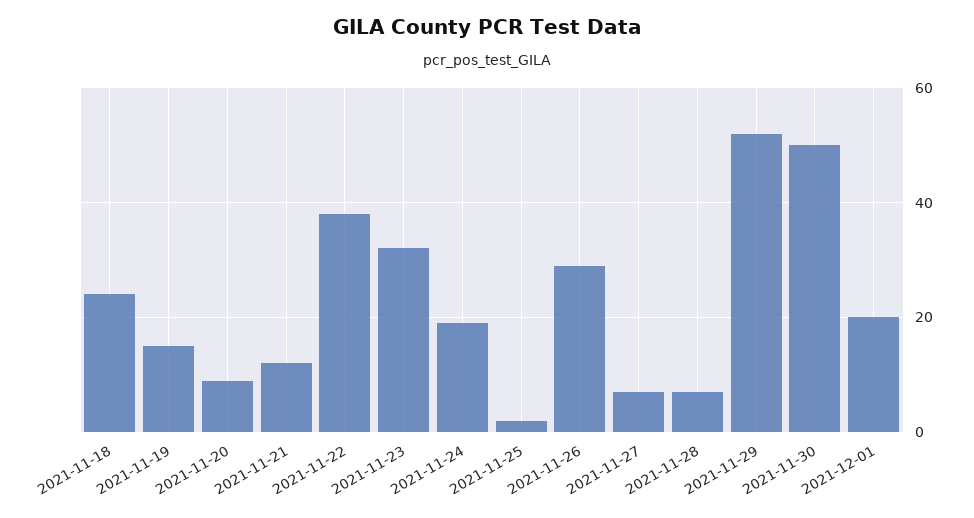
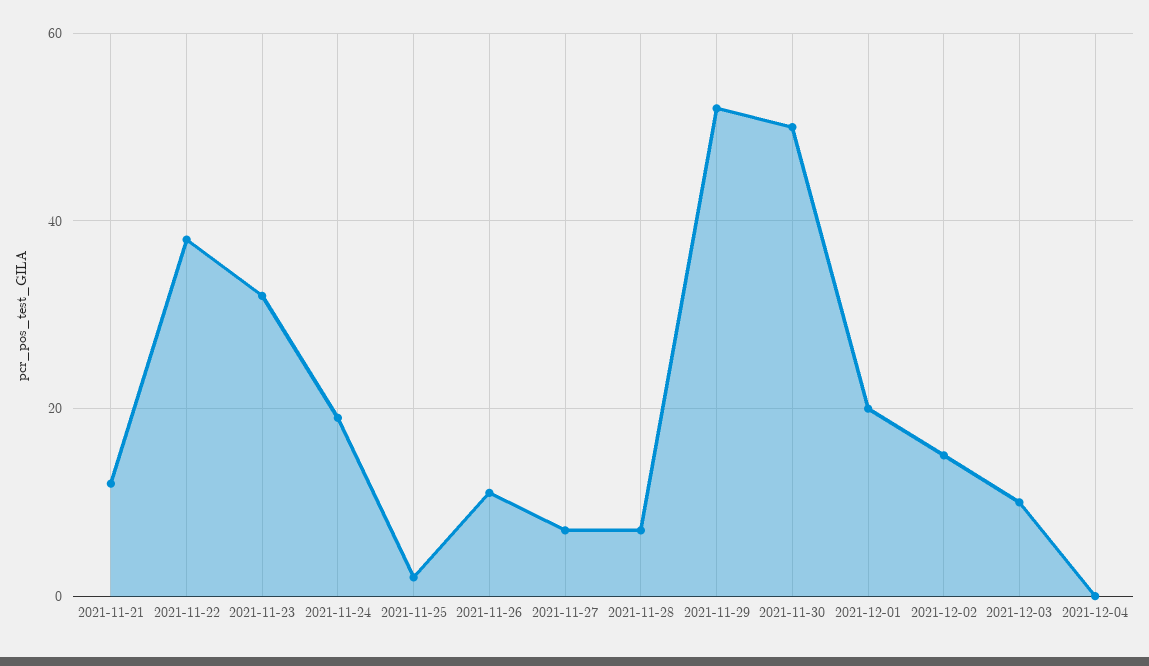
2021-11-18: 25 -> none
2021-11-19: 15 -> none
2021-11-20: 10 -> none
2021-11-26: 30 -> 10
2021-12-02: none -> 15
2021-12-03: none -> 10
2021-12-04: none -> 0

